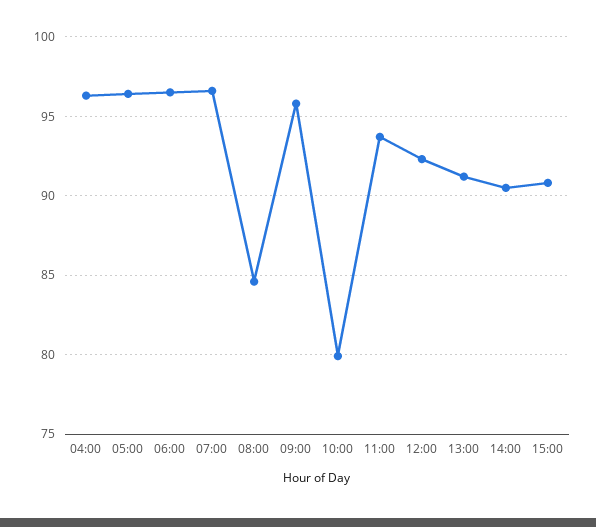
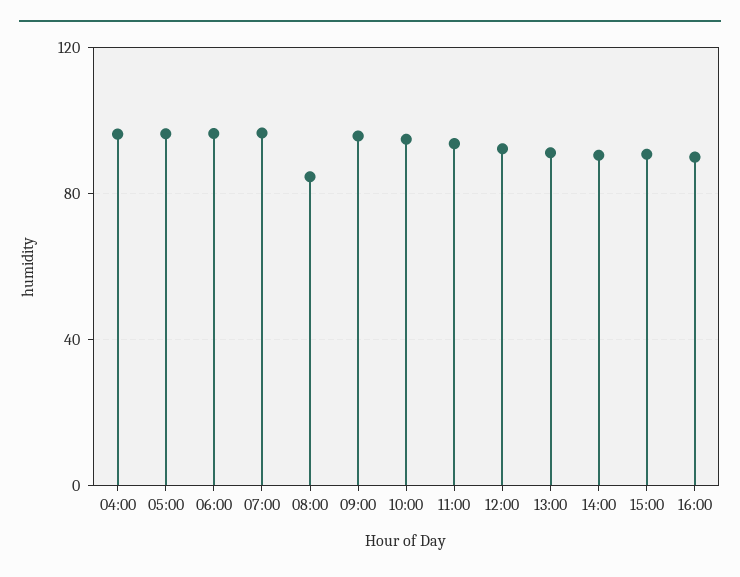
10:00: 80 -> 95
16:00: none -> 90

